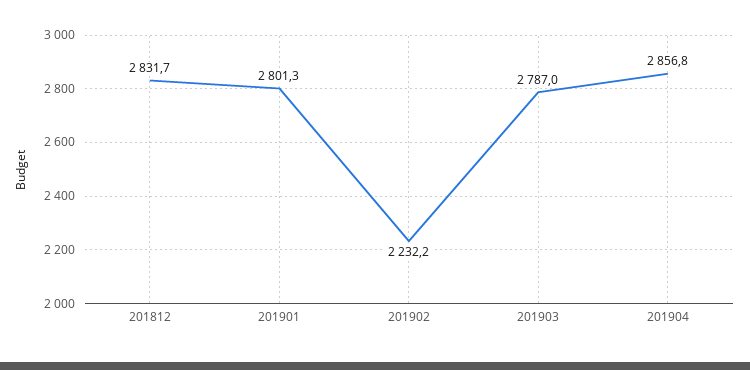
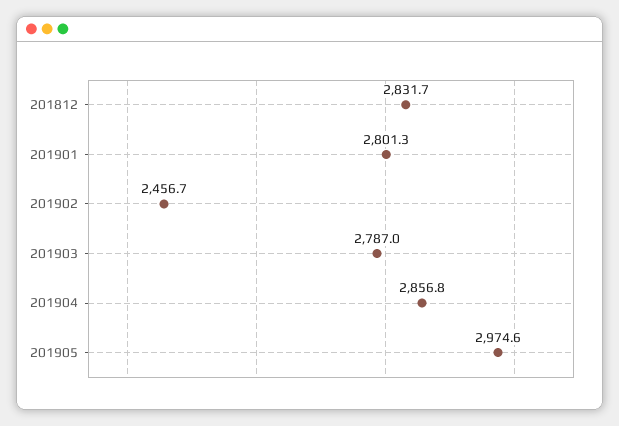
201902: 2232.2 -> 2456.7
201905: none -> 2974.6

